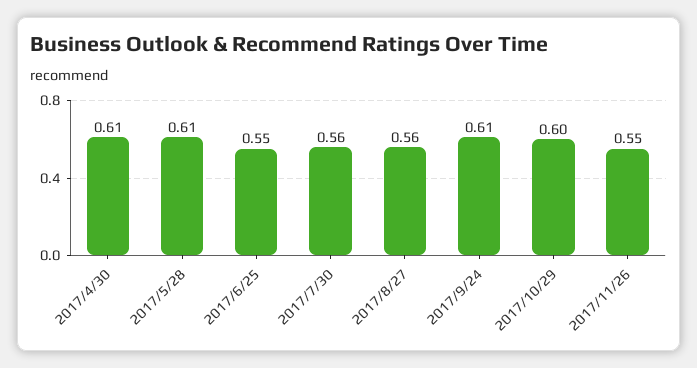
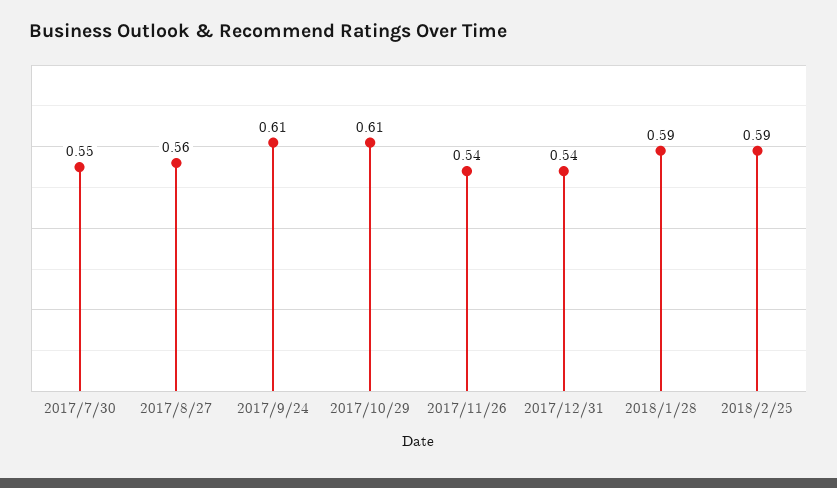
2017/4/30: 0.61 -> none
2017/5/28: 0.61 -> none
2017/6/25: 0.55 -> none
2017/7/30: 0.56 -> 0.55
2017/10/29: 0.6 -> 0.61
2017/11/26: 0.55 -> 0.54
2017/12/31: none -> 0.54
2018/1/28: none -> 0.59
2018/2/25: none -> 0.59

